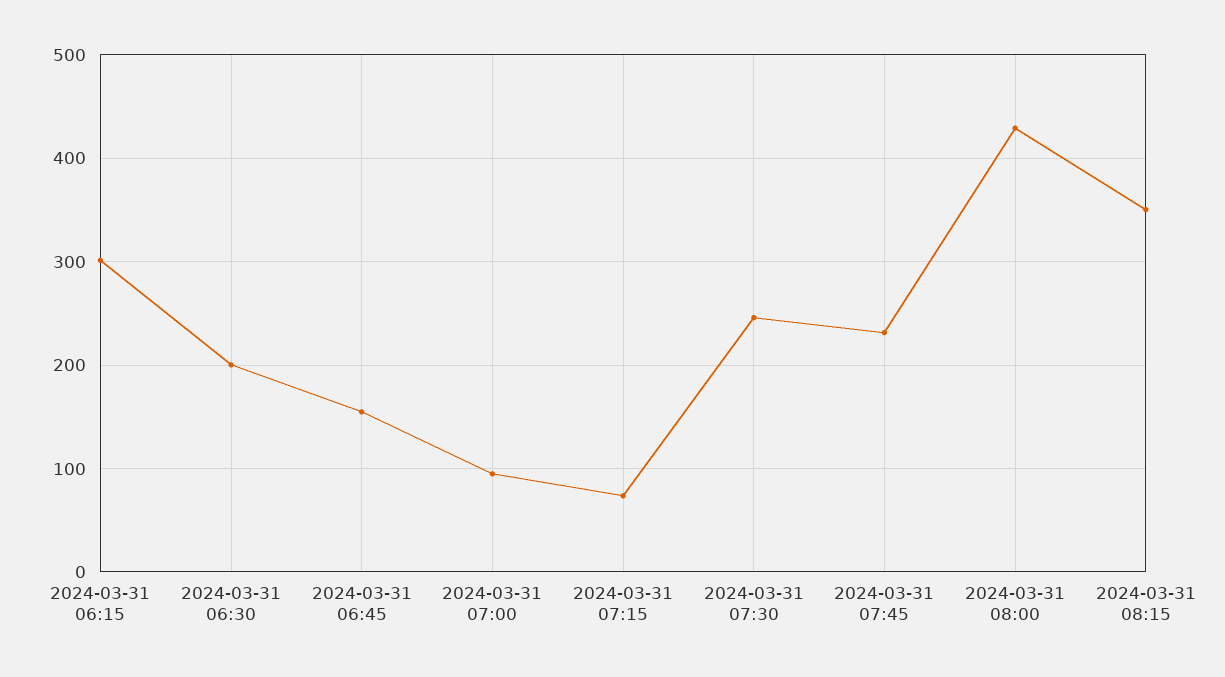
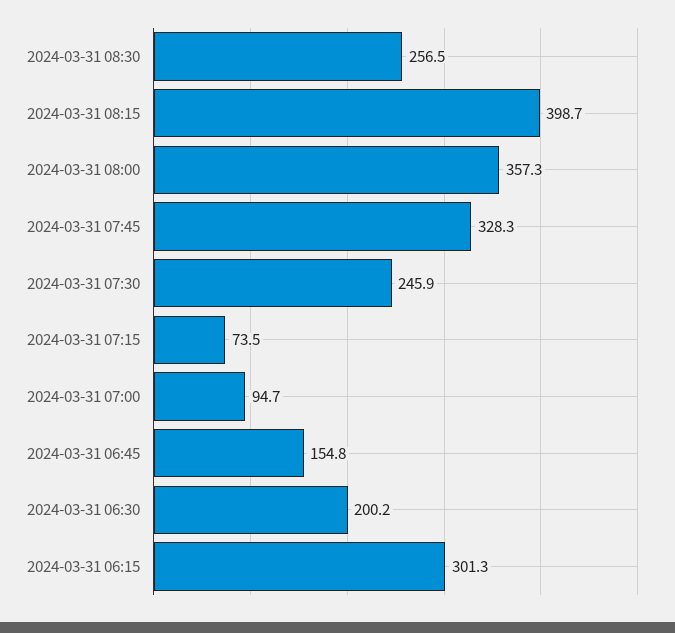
2024-03-31 07:45: 230 -> 328.3
2024-03-31 08:00: 430 -> 357.3
2024-03-31 08:15: 350 -> 398.7
2024-03-31 08:30: none -> 256.5

